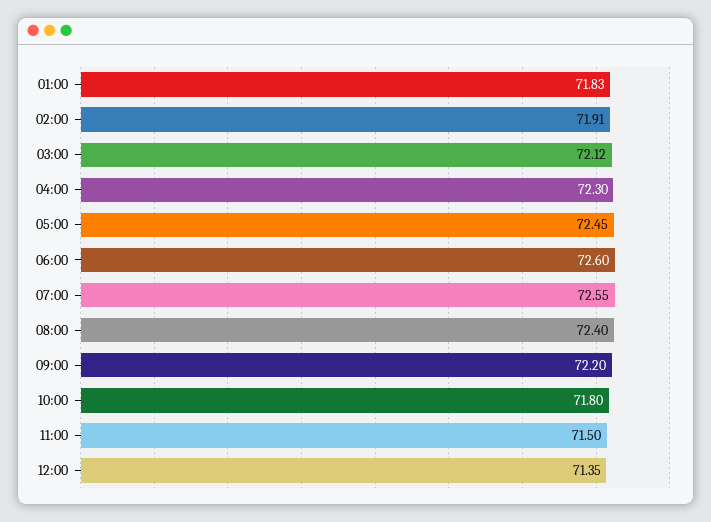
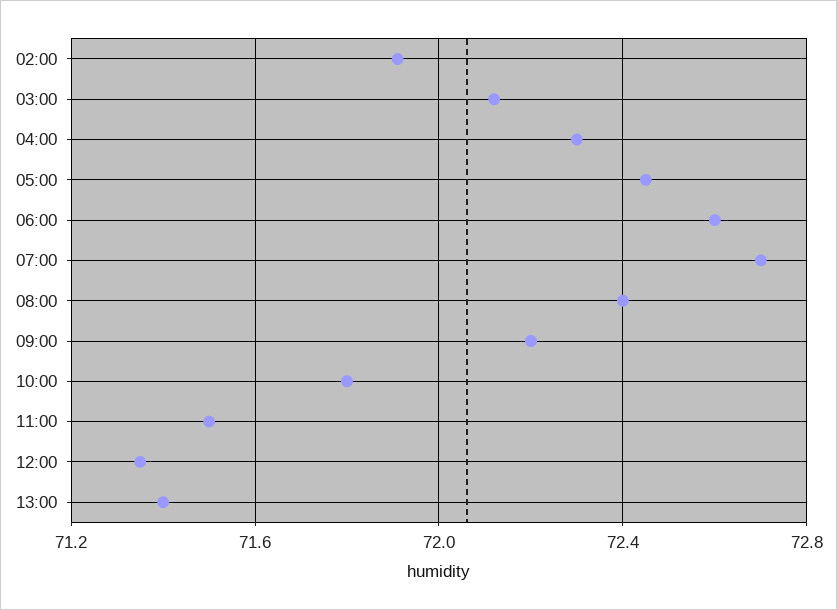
01:00: 71.83 -> none
07:00: 72.55 -> 72.7
13:00: none -> 71.4

